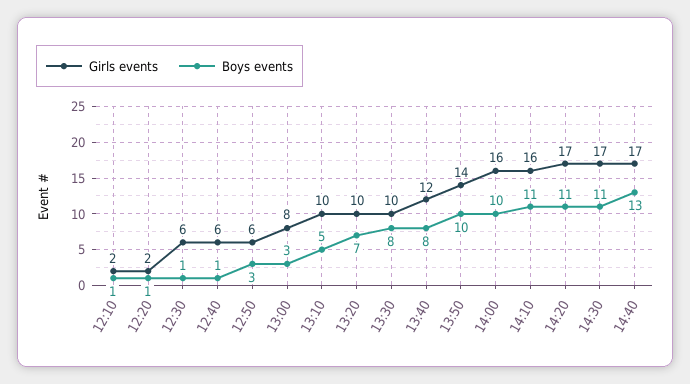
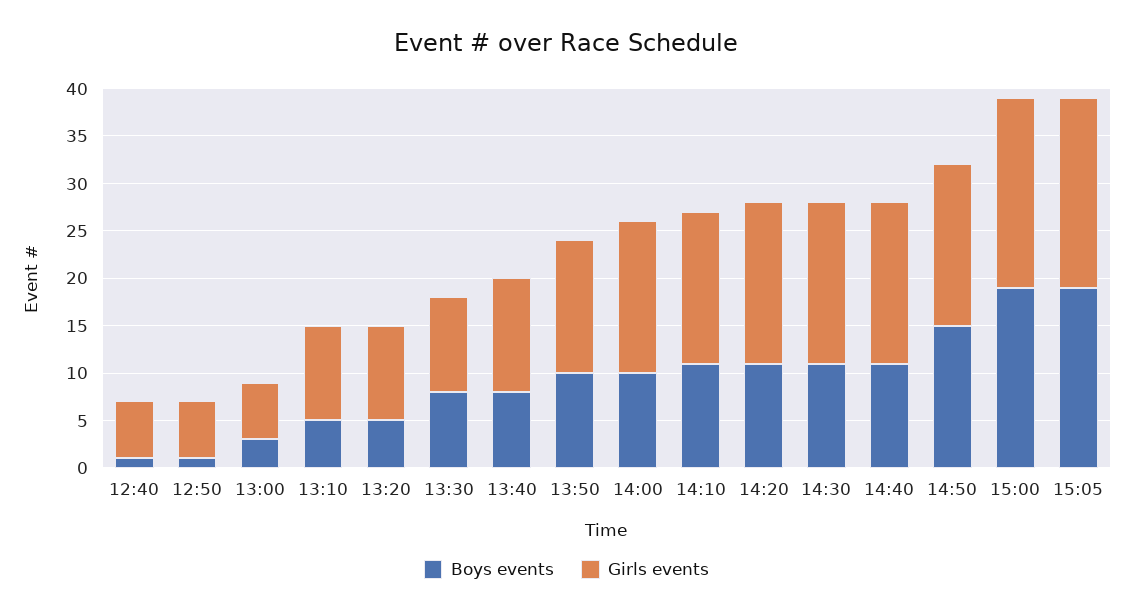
Girls events, 12:10: 2 -> none
Boys events, 12:10: 1 -> none
Girls events, 12:20: 2 -> none
Boys events, 12:20: 1 -> none
Girls events, 12:30: 6 -> none
Boys events, 12:30: 1 -> none
Boys events, 12:50: 3 -> 1
Girls events, 13:00: 8 -> 6
Boys events, 13:20: 7 -> 5
Boys events, 14:40: 13 -> 11
Boys events, 14:50: none -> 15
Girls events, 14:50: none -> 17
Boys events, 15:00: none -> 19
Girls events, 15:00: none -> 20
Boys events, 15:05: none -> 19
Girls events, 15:05: none -> 20

